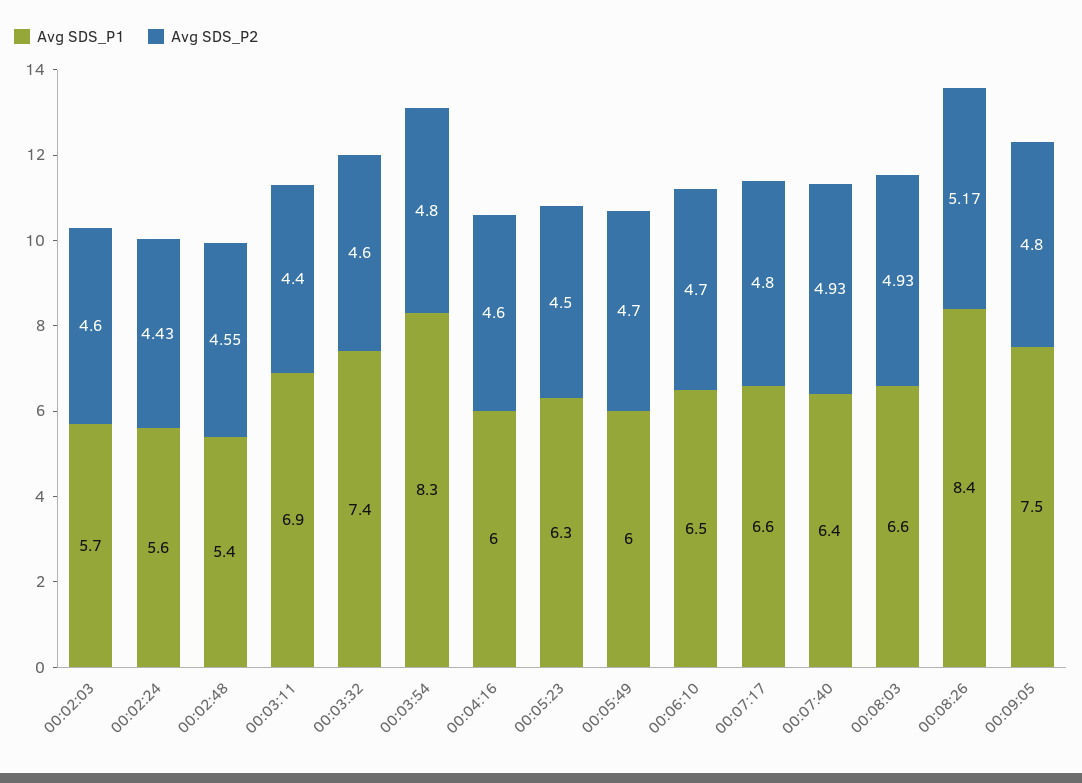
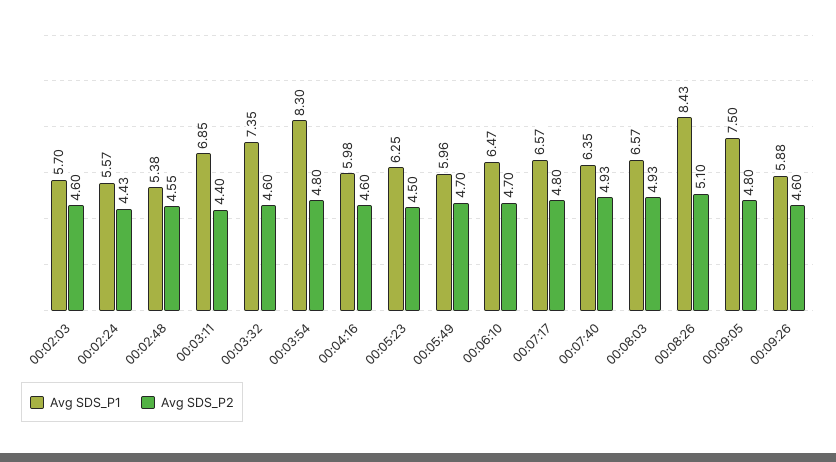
Avg SDS_P2, 00:08:26: 5.17 -> 5.1
Avg SDS_P1, 00:09:26: none -> 5.88
Avg SDS_P2, 00:09:26: none -> 4.6

